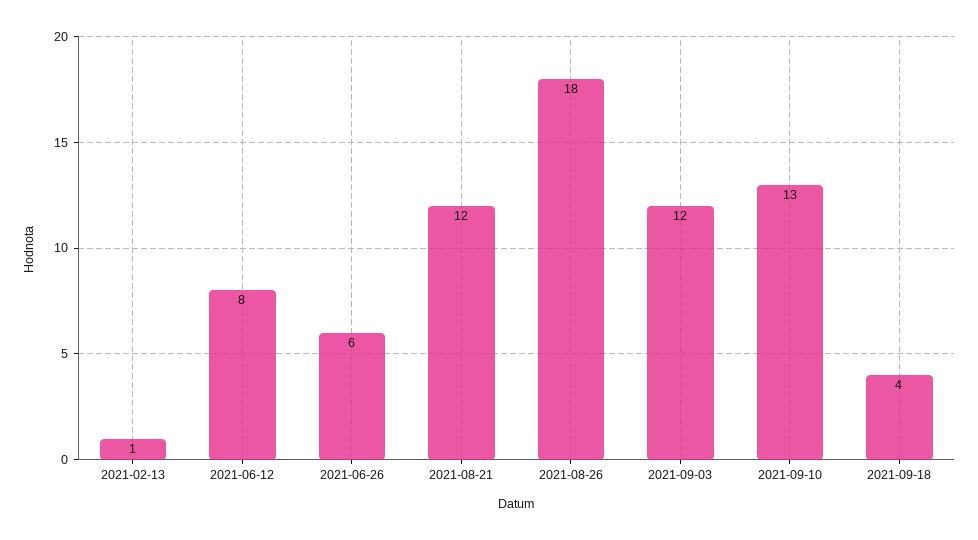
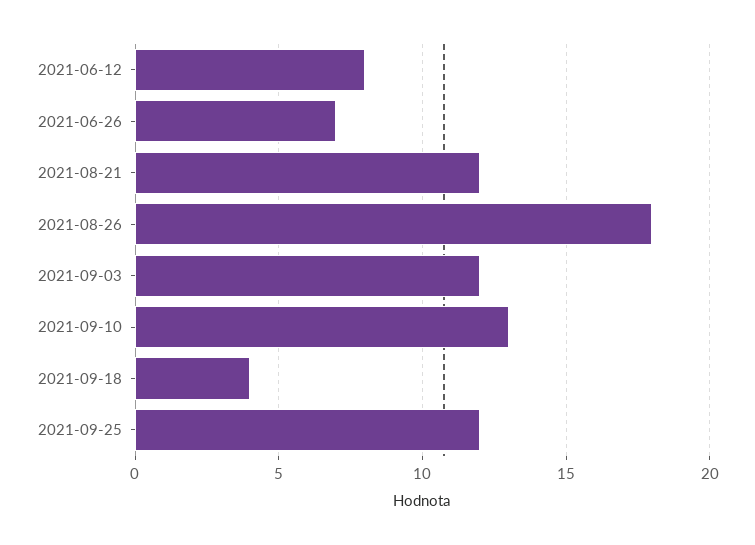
2021-02-13: 1 -> none
2021-06-26: 6 -> 7
2021-09-25: none -> 12

